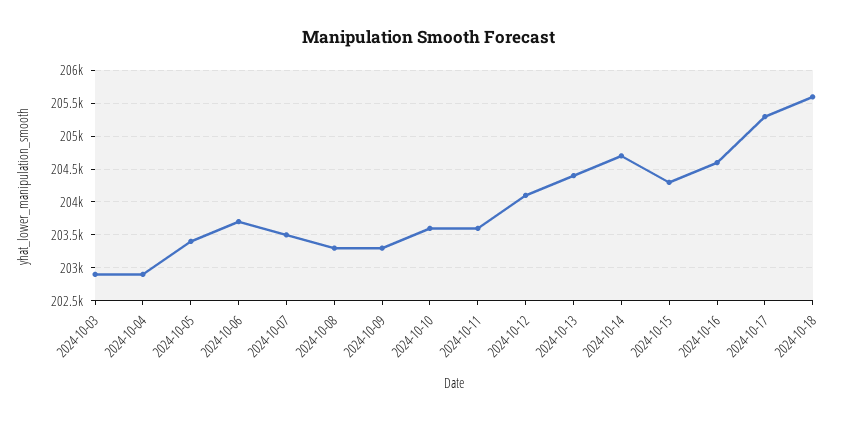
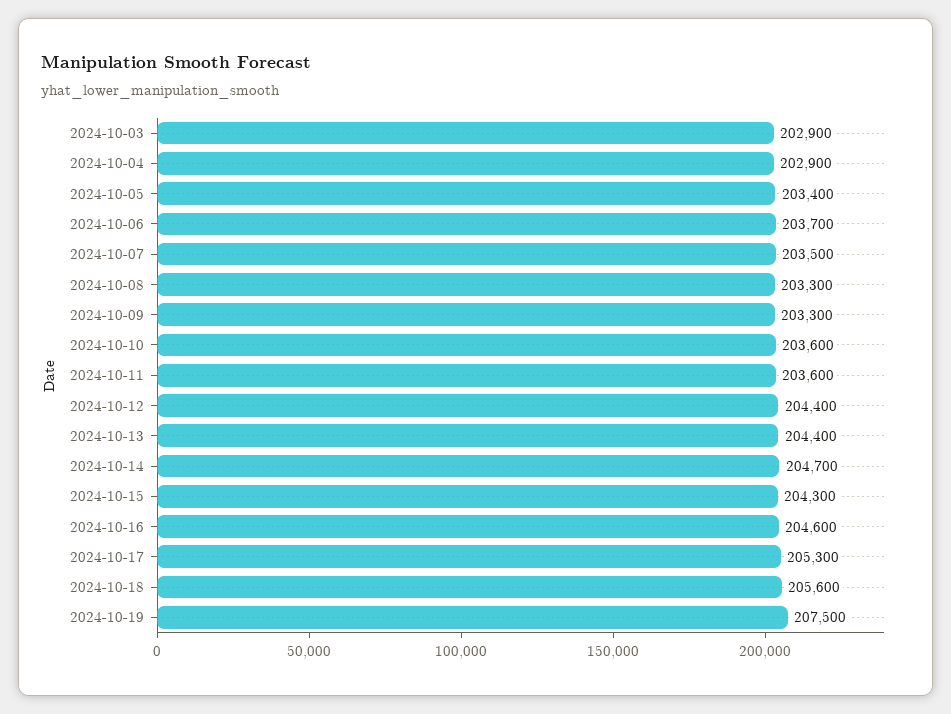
2024-10-12: 204100 -> 204400
2024-10-19: none -> 207500

